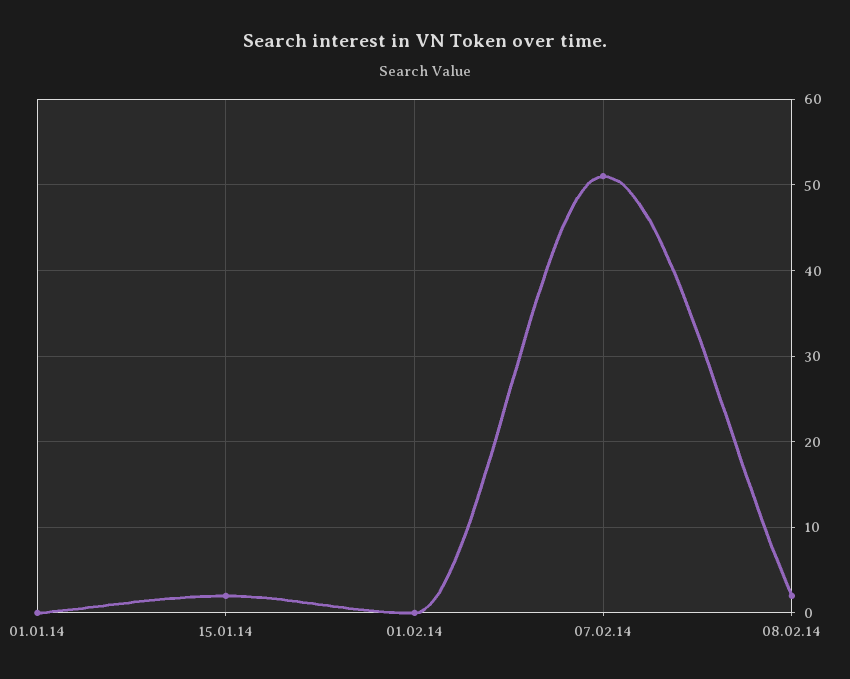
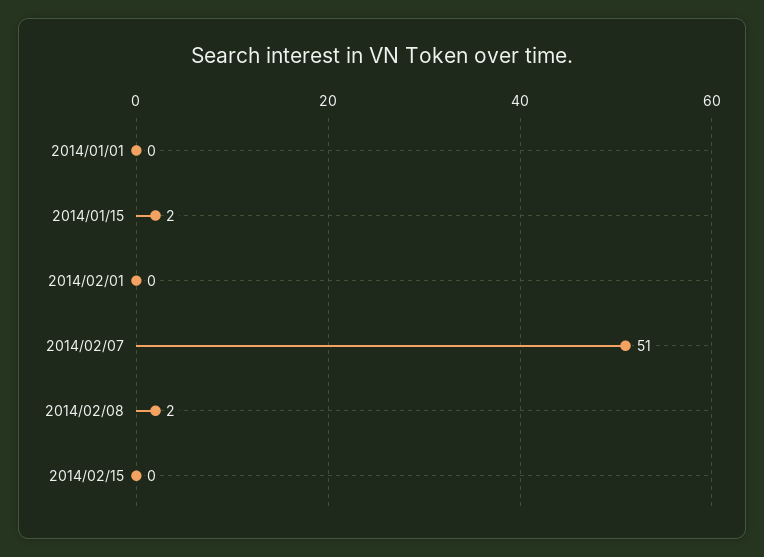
2014/02/15: none -> 0

